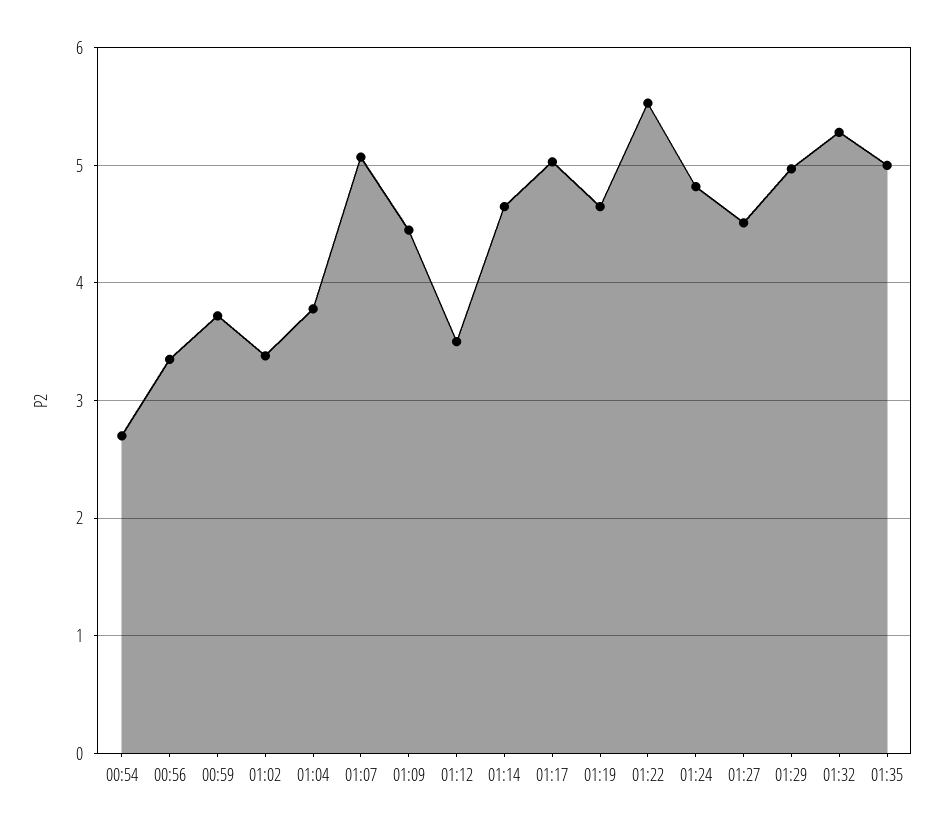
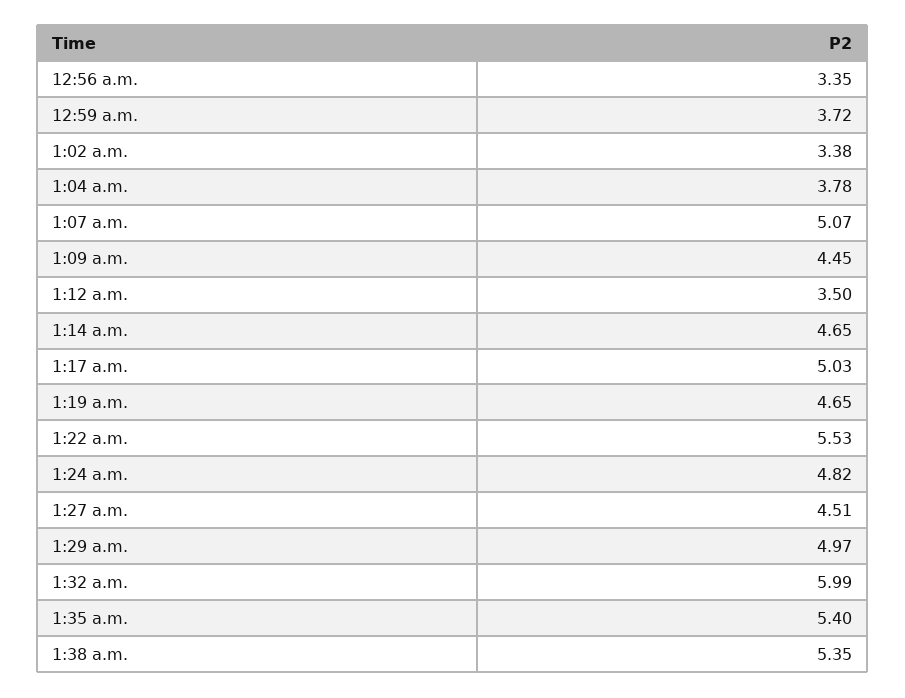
00:54: 2.7 -> none
01:32: 5.3 -> 5.99
01:35: 5 -> 5.4
1:38 a.m.: none -> 5.35

